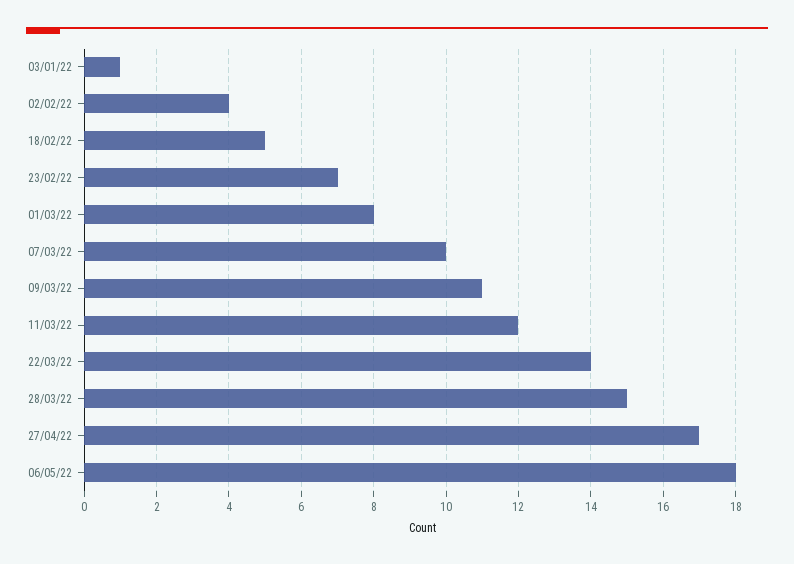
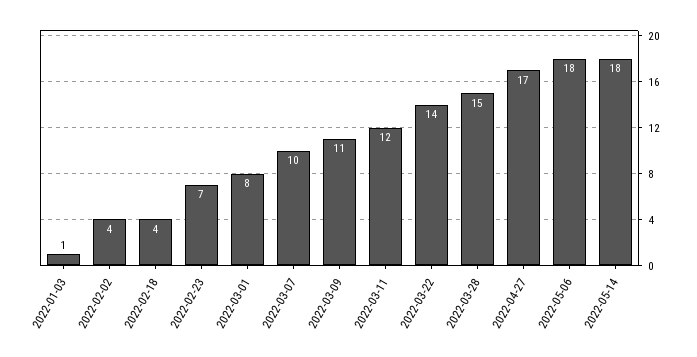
18/02/22: 5 -> 4
2022-05-14: none -> 18

